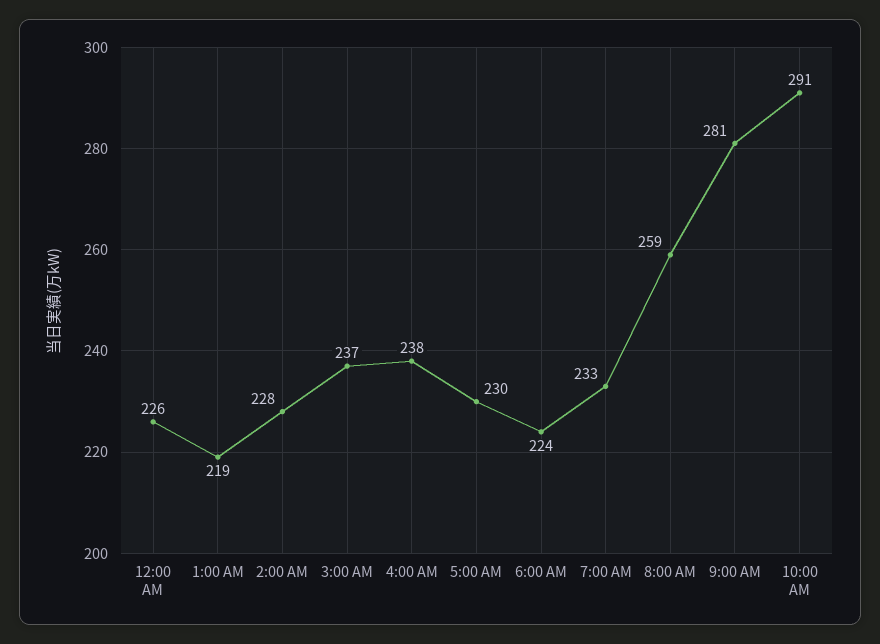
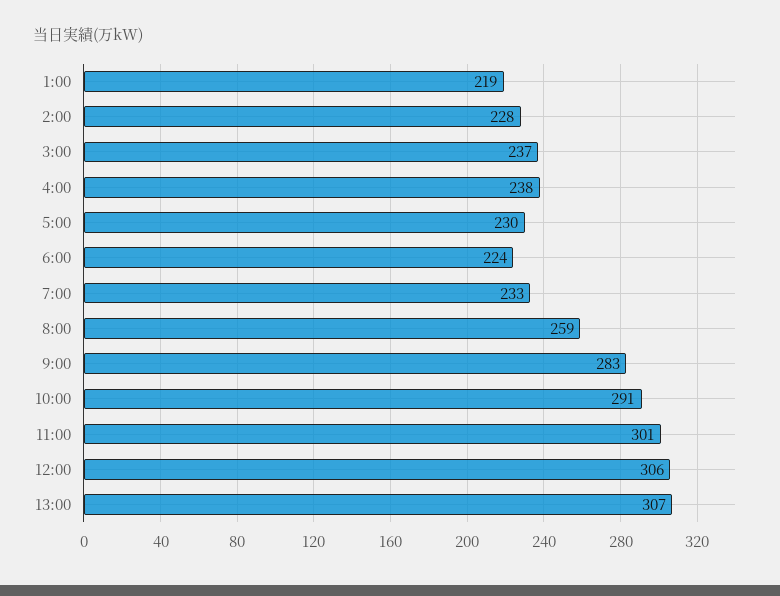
12:00 AM: 226 -> none
9:00 AM: 281 -> 283
11:00: none -> 301
12:00: none -> 306
13:00: none -> 307

